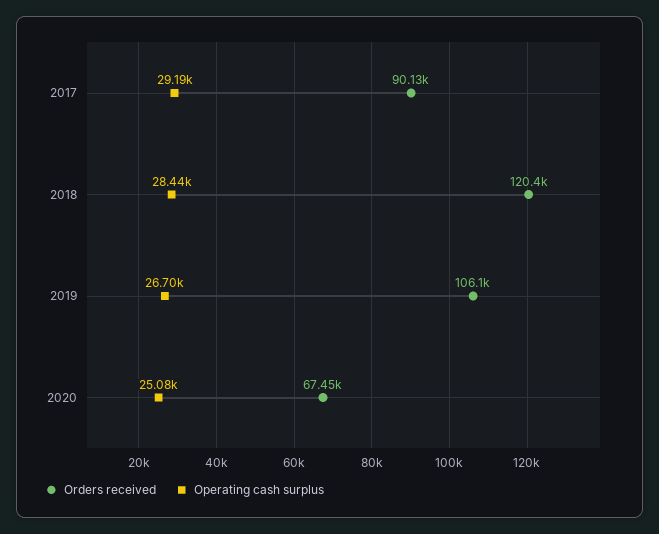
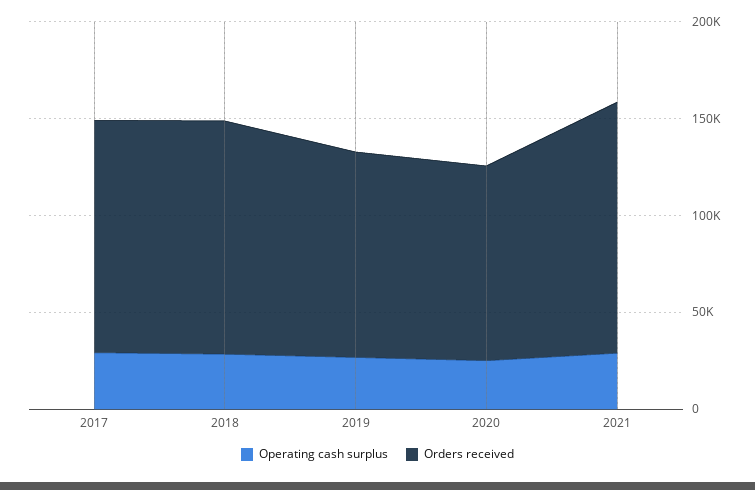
Orders received, 2017: 90130 -> 120000
Orders received, 2020: 67450 -> 100000
Operating cash surplus, 2021: none -> 30000
Orders received, 2021: none -> 130000

